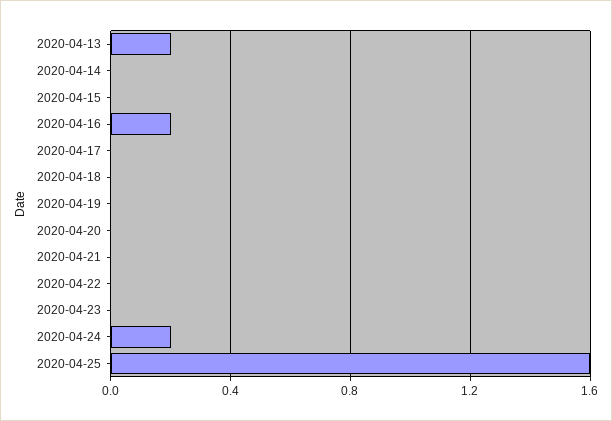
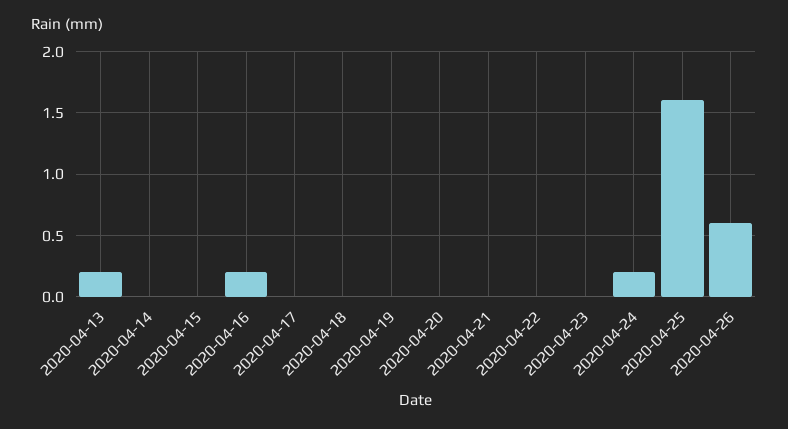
2020-04-26: none -> 0.6

